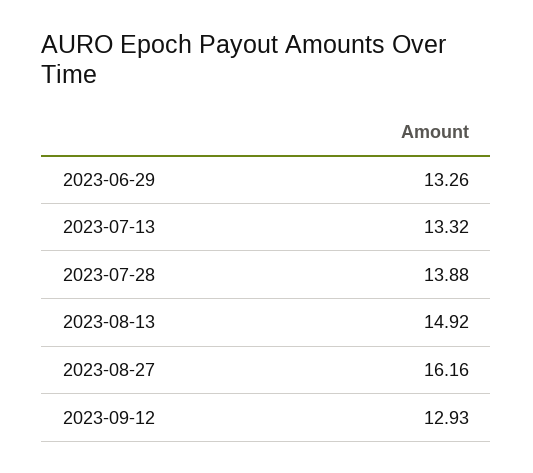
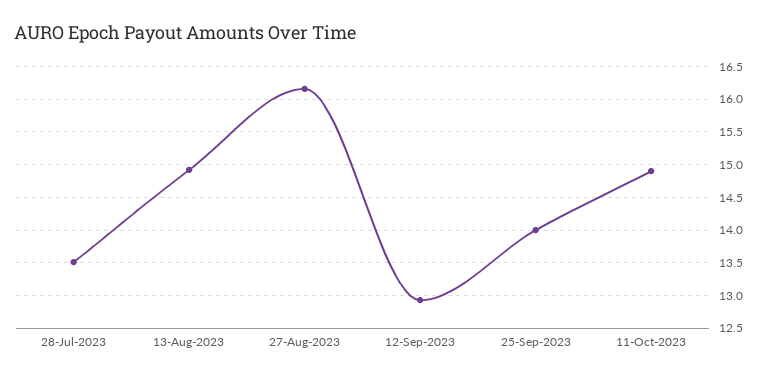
2023-06-29: 13.26 -> none
2023-07-13: 13.32 -> none
2023-07-28: 13.88 -> 13.5
25-Sep-2023: none -> 14
11-Oct-2023: none -> 14.9

